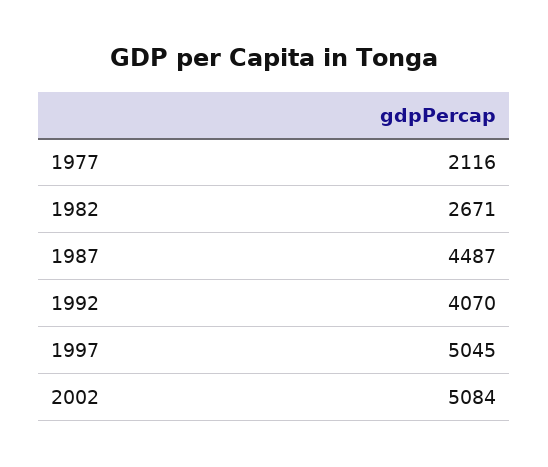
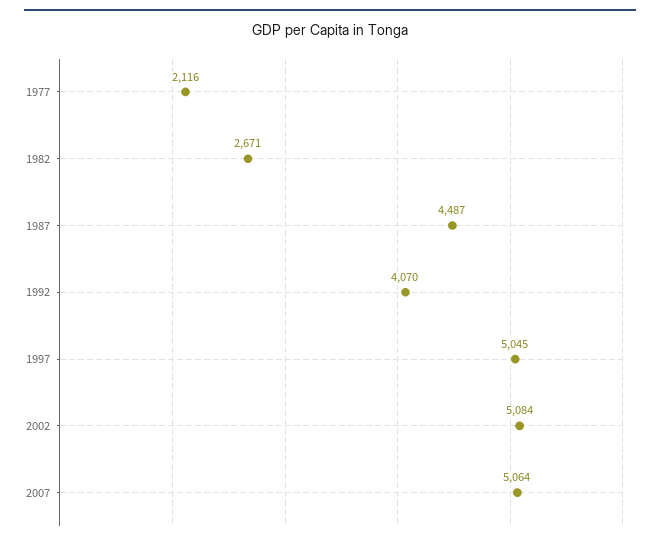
2007: none -> 5064

